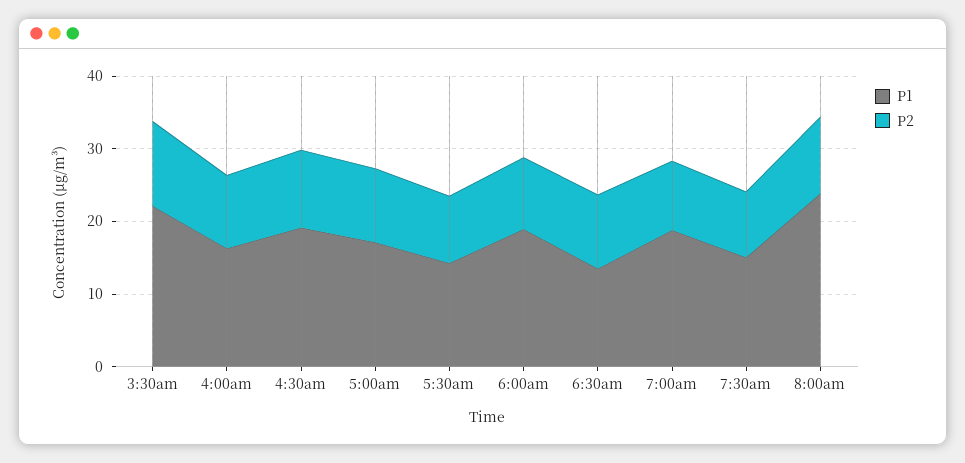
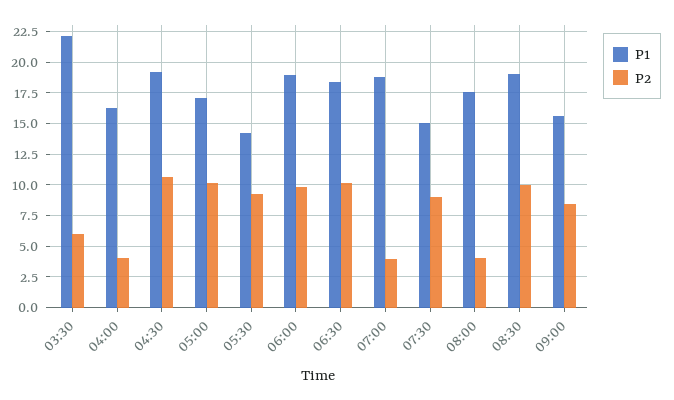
P2, 3:30am: 12 -> 6
P2, 4:00am: 10 -> 4
P1, 6:30am: 14 -> 18.5
P2, 7:00am: 10 -> 4
P1, 8:00am: 24 -> 17.5
P2, 8:00am: 10 -> 4
P1, 08:30: none -> 19
P2, 08:30: none -> 10
P1, 09:00: none -> 15.5
P2, 09:00: none -> 8.5

